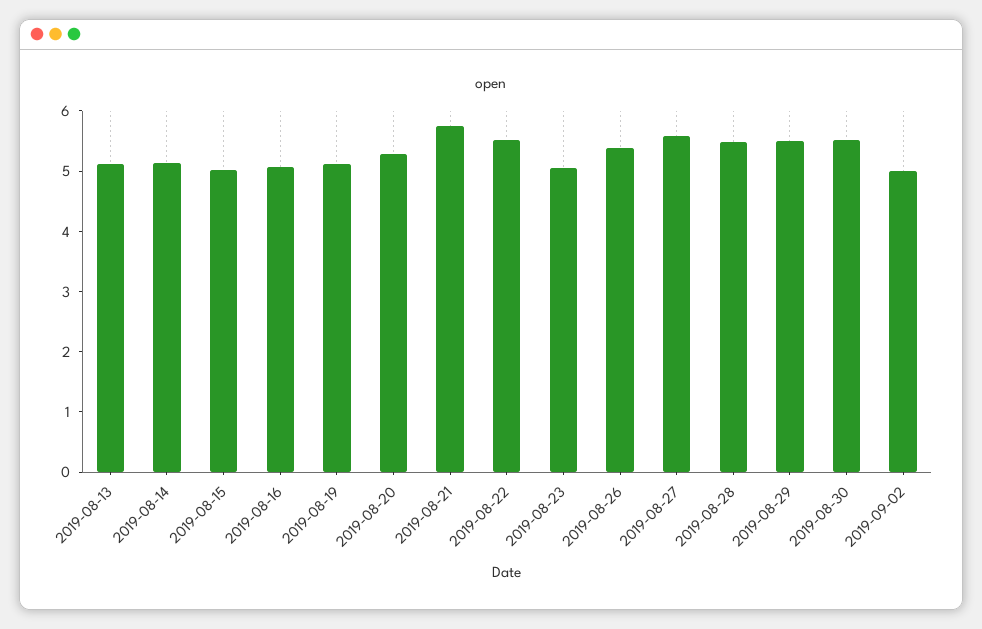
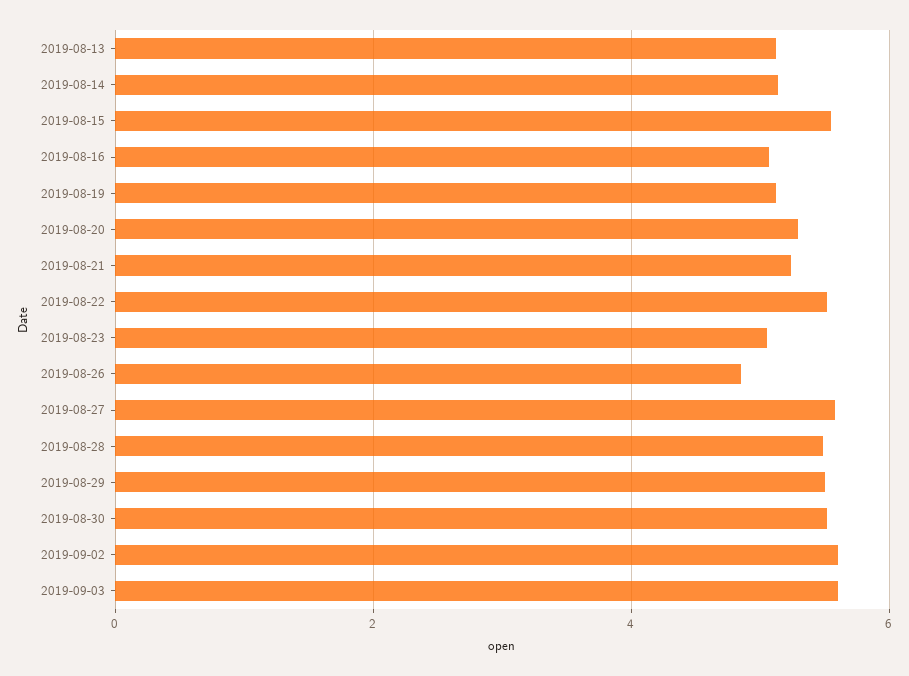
2019-08-15: 5 -> 5.6
2019-08-21: 5.8 -> 5.2
2019-08-26: 5.4 -> 4.8
2019-09-02: 5 -> 5.6
2019-09-03: none -> 5.6

